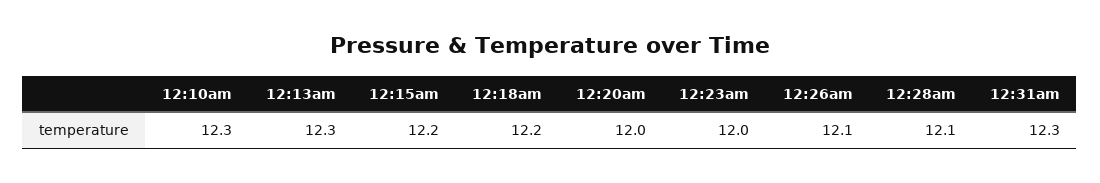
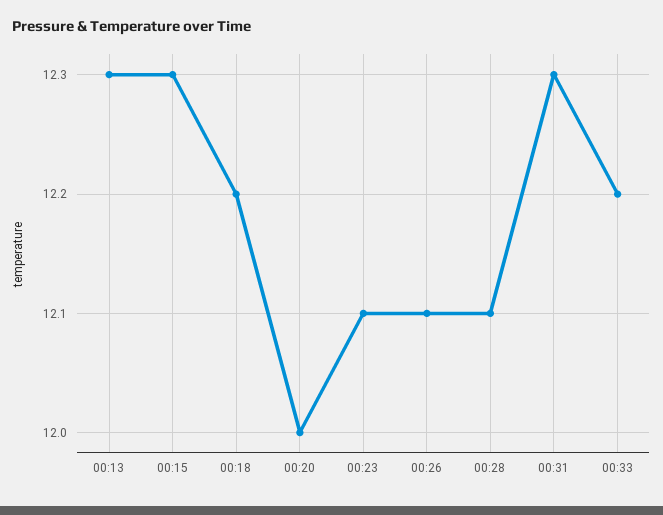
12:10am: 12.3 -> none
12:15am: 12.2 -> 12.3
12:23am: 12 -> 12.1
00:33: none -> 12.2

